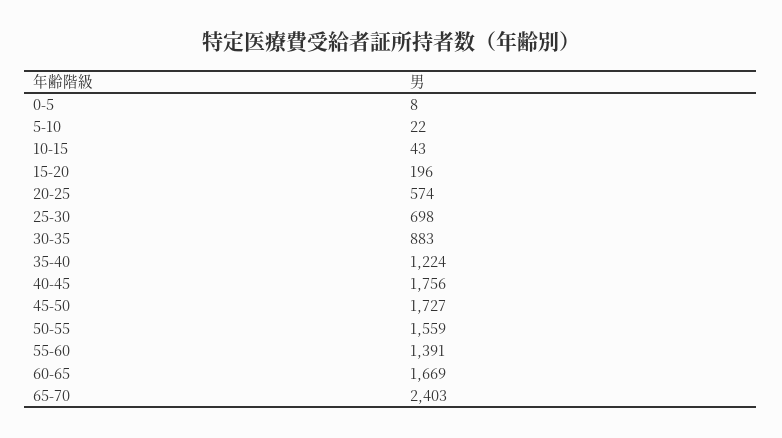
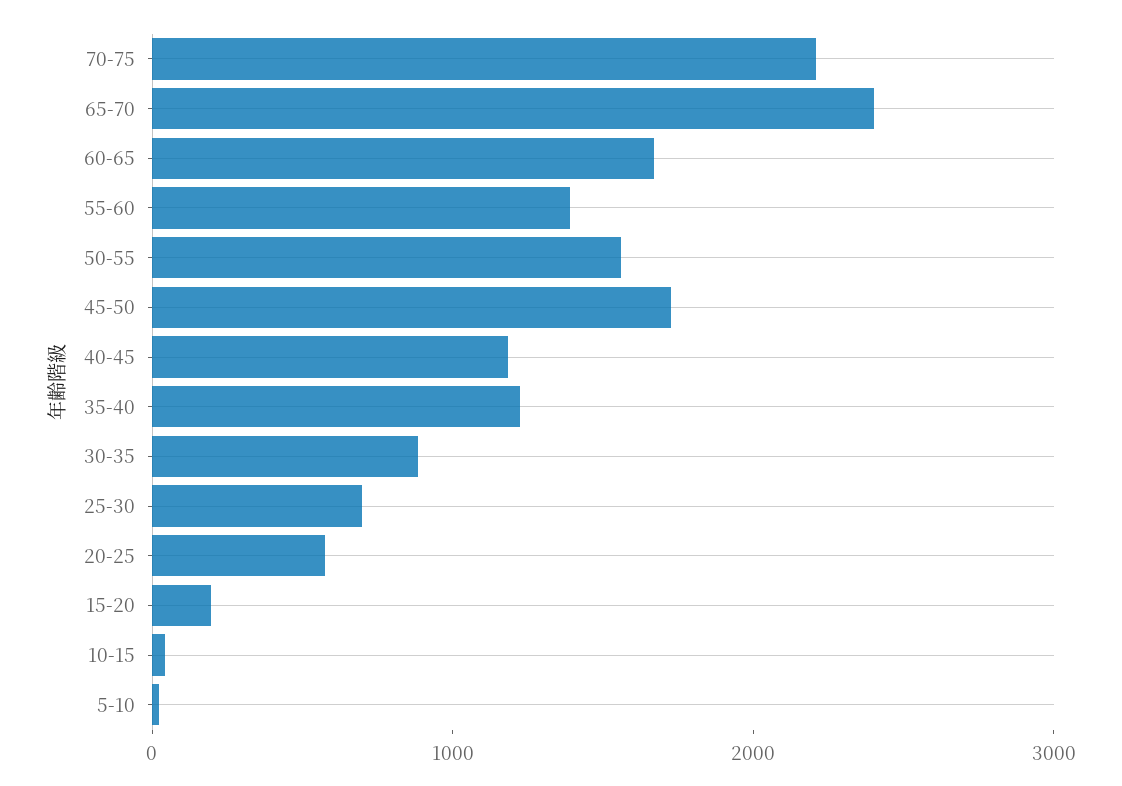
0-5: 8 -> none
40-45: 1756 -> 1200
70-75: none -> 2200

